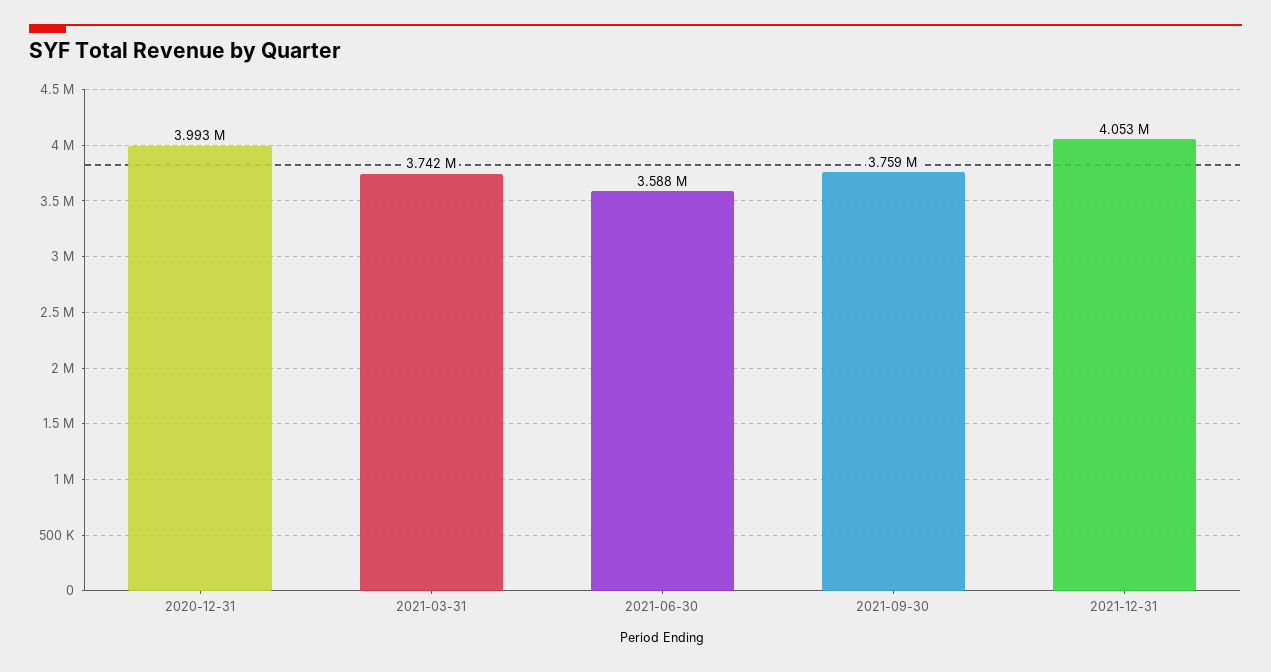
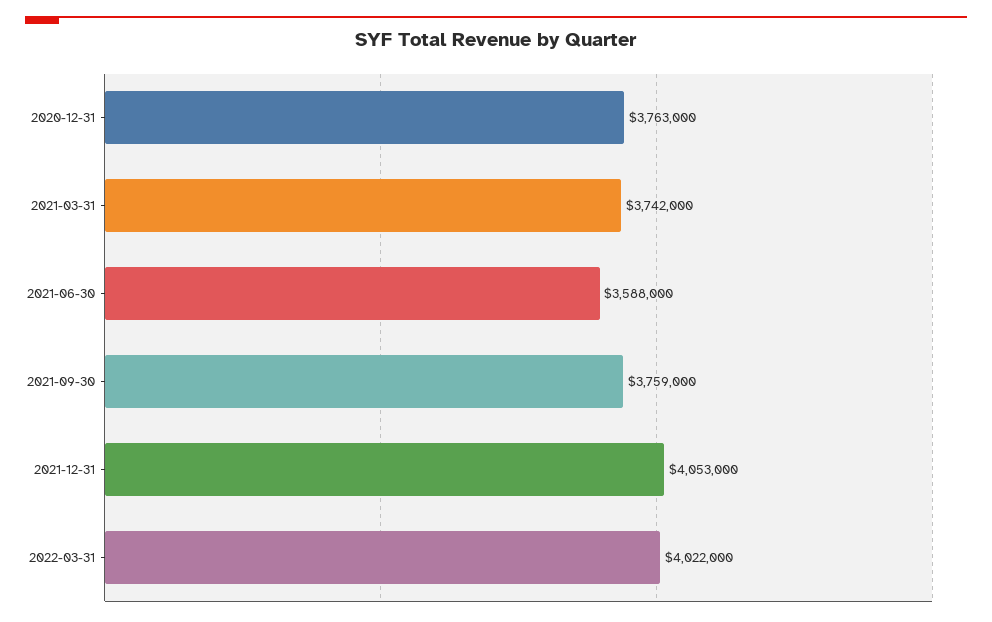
2020-12-31: 3993000 -> 3763000
2022-03-31: none -> 4022000

